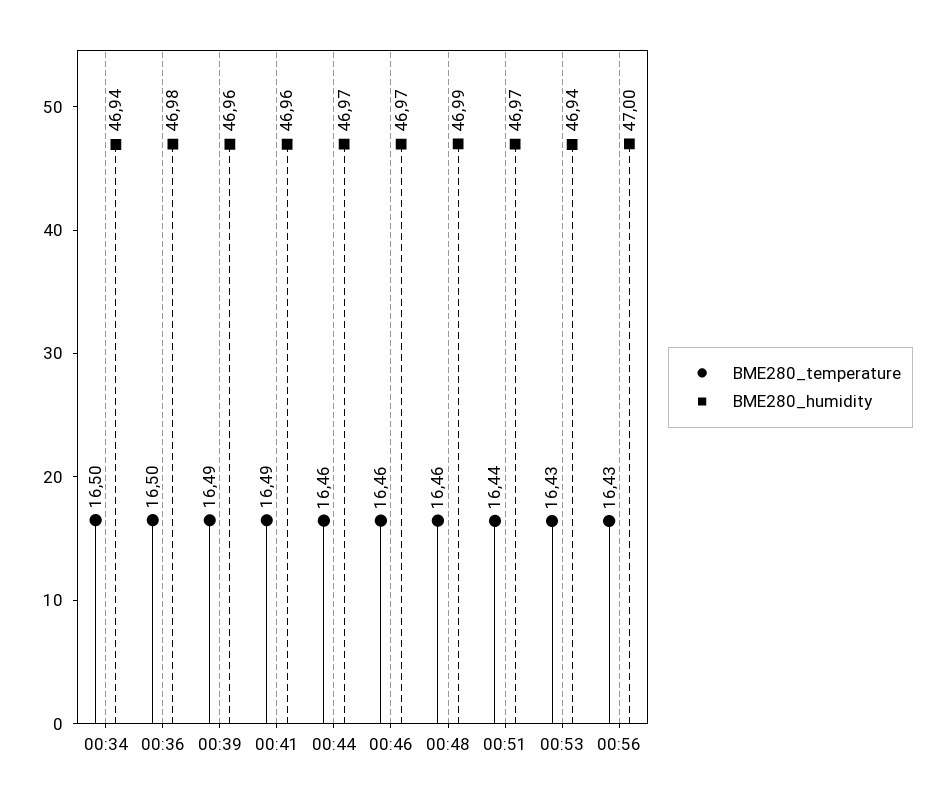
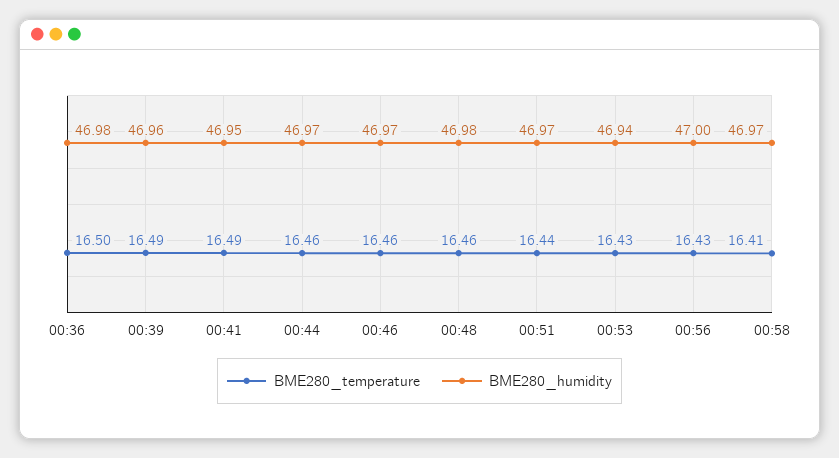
BME280_temperature, 00:34: 16.5 -> none
BME280_humidity, 00:34: 46.94 -> none
BME280_humidity, 00:41: 46.96 -> 46.95
BME280_humidity, 00:48: 46.99 -> 46.98
BME280_temperature, 00:58: none -> 16.41
BME280_humidity, 00:58: none -> 46.97

